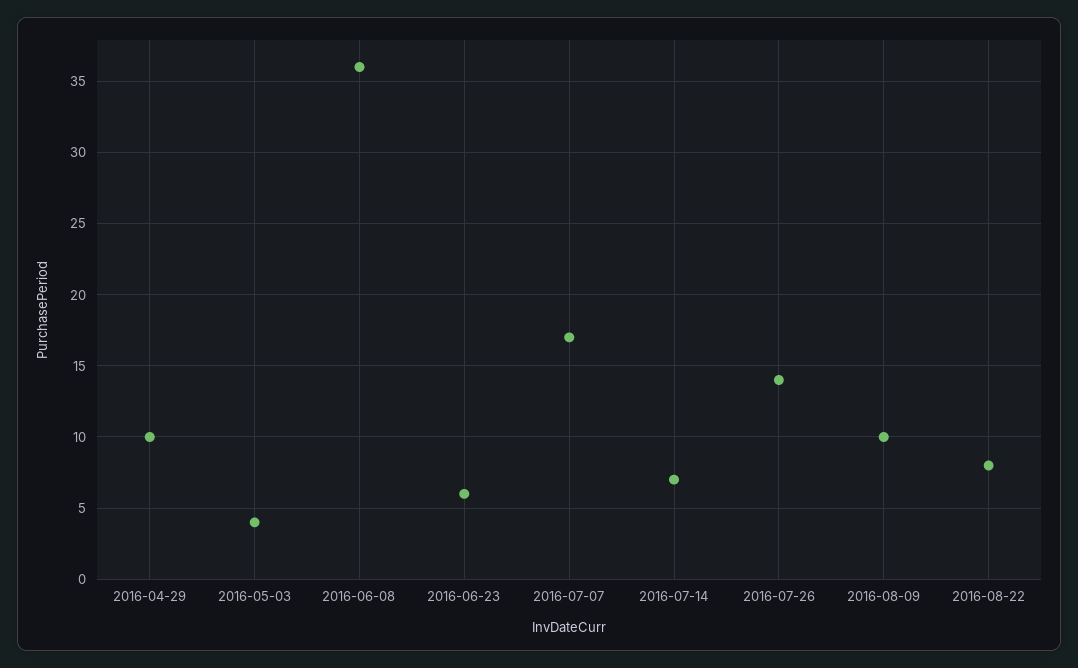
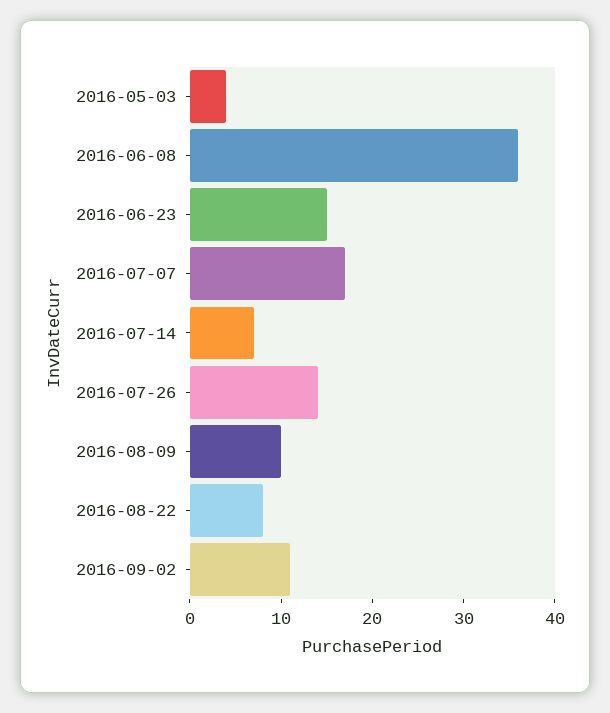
2016-04-29: 10 -> none
2016-06-23: 6 -> 15
2016-09-02: none -> 11

